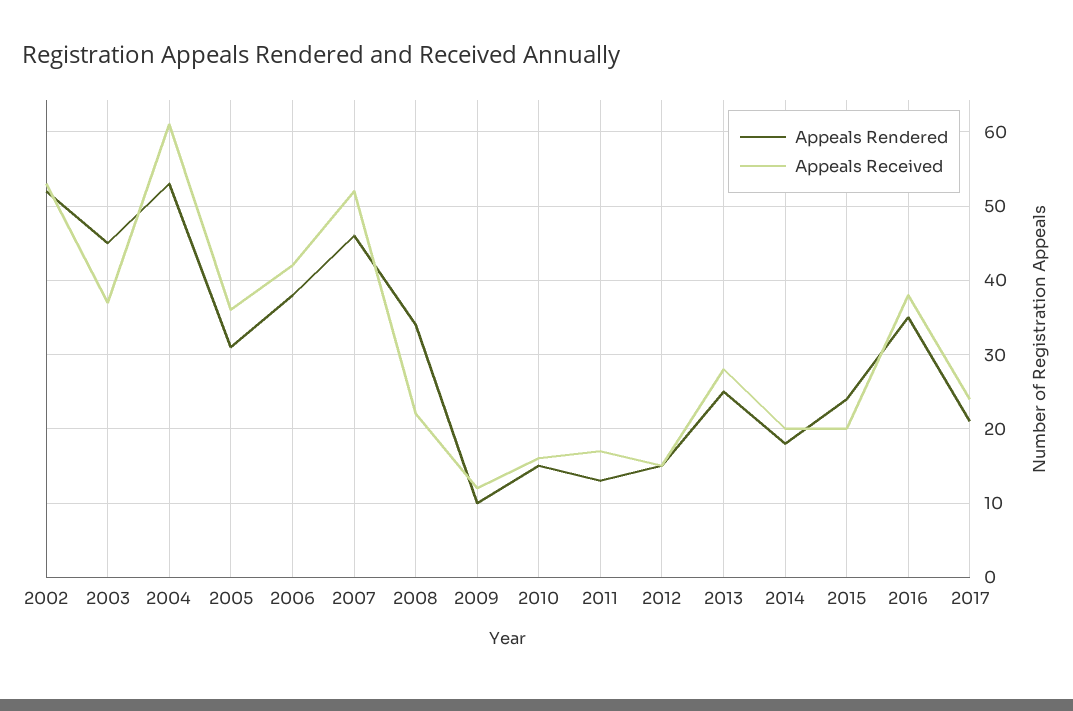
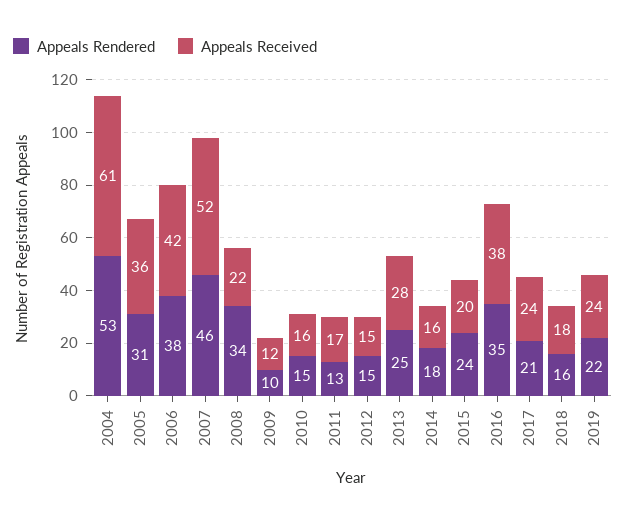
Appeals Rendered, 2002: 52 -> none
Appeals Received, 2002: 53 -> none
Appeals Rendered, 2003: 45 -> none
Appeals Received, 2003: 37 -> none
Appeals Received, 2014: 20 -> 16
Appeals Rendered, 2018: none -> 16
Appeals Received, 2018: none -> 18
Appeals Rendered, 2019: none -> 22
Appeals Received, 2019: none -> 24

